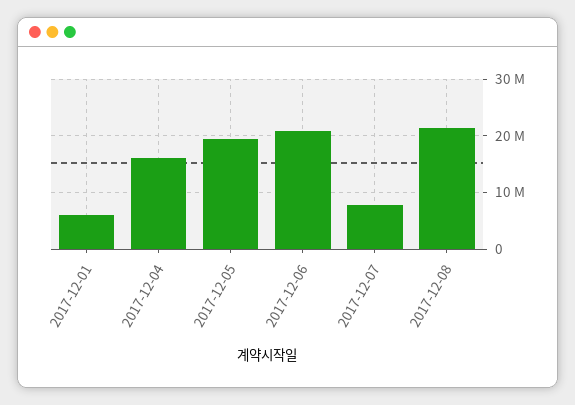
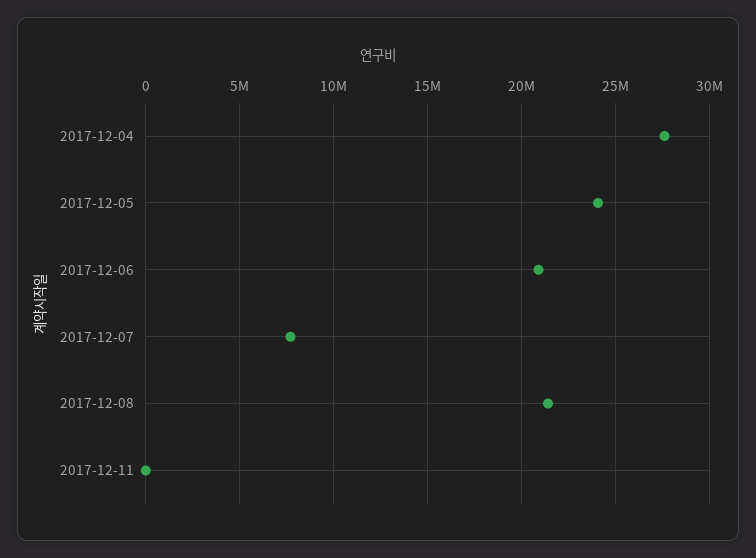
2017-12-01: 6000000 -> none
2017-12-04: 16000000 -> 27500000
2017-12-05: 20000000 -> 24000000
2017-12-11: none -> 0

